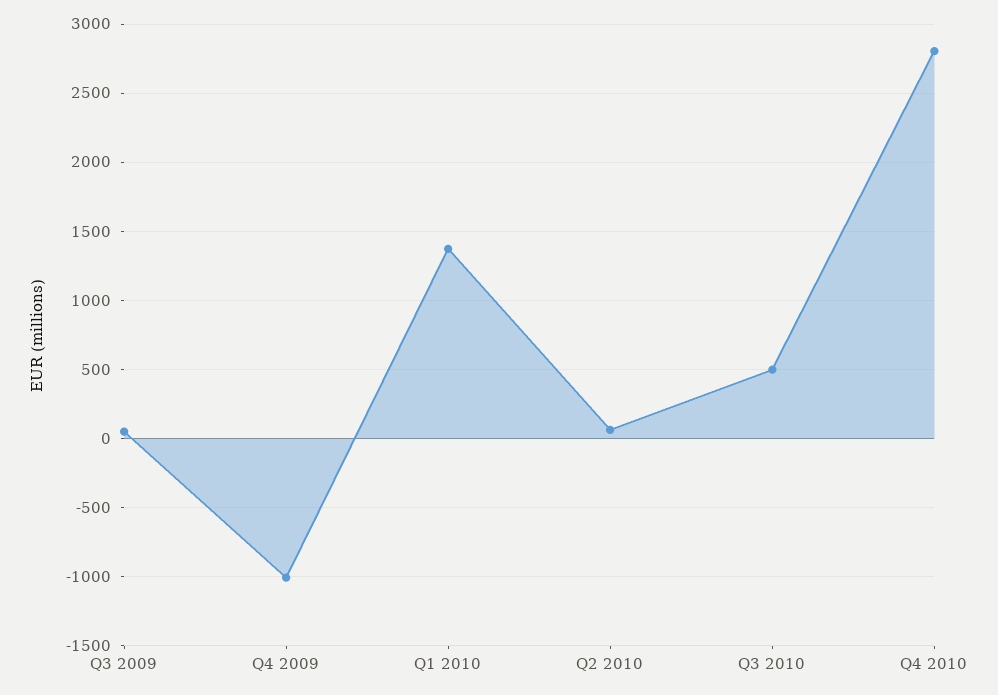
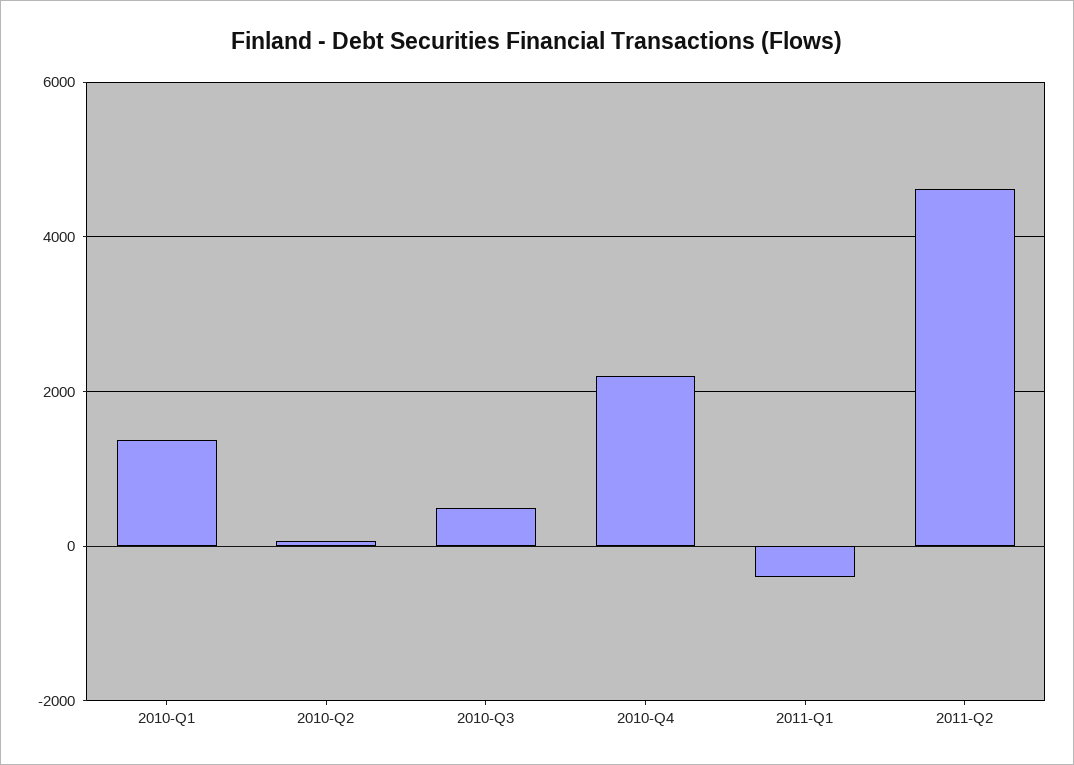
Q3 2009: 50 -> none
Q4 2009: -1000 -> none
Q4 2010: 2800 -> 2200
2011-Q1: none -> -400
2011-Q2: none -> 4600

